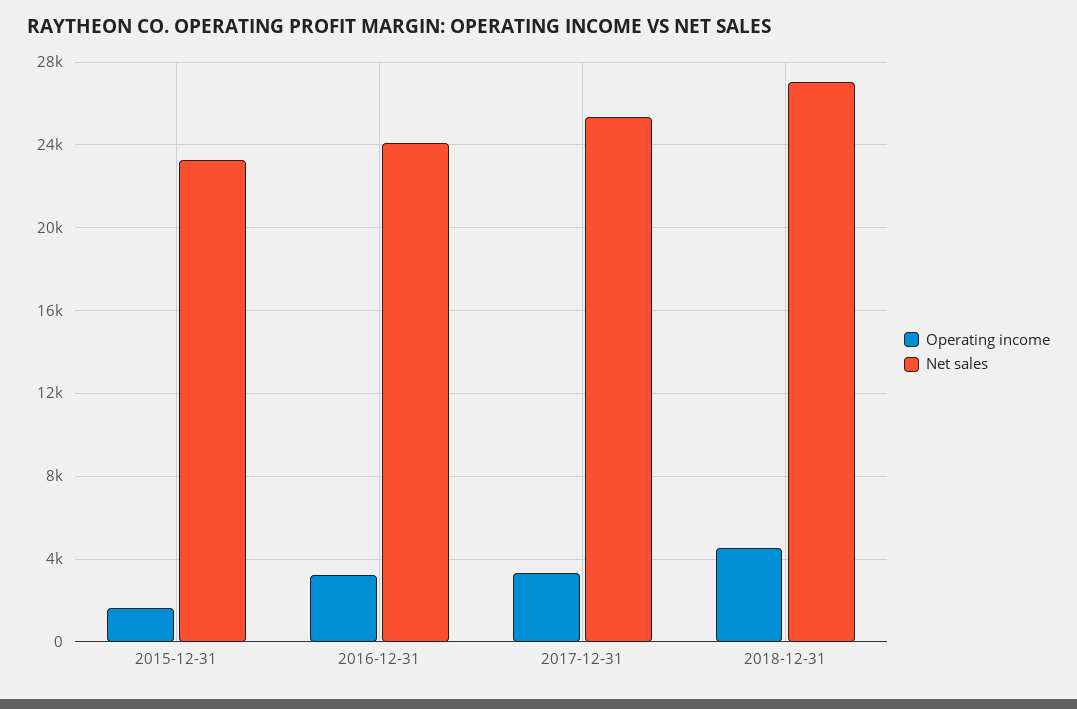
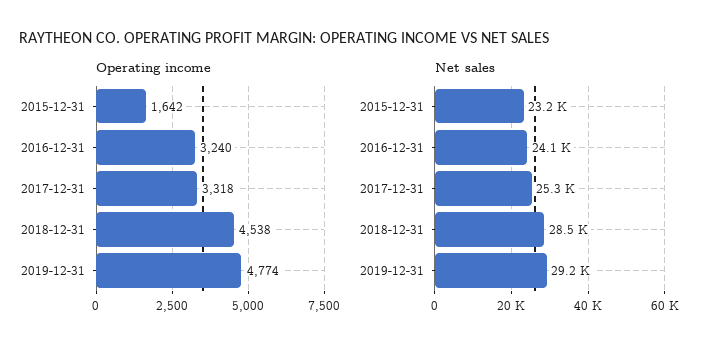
Net sales, 2018-12-31: 27000 -> 28500
Operating income, 2019-12-31: none -> 4774
Net sales, 2019-12-31: none -> 29200

